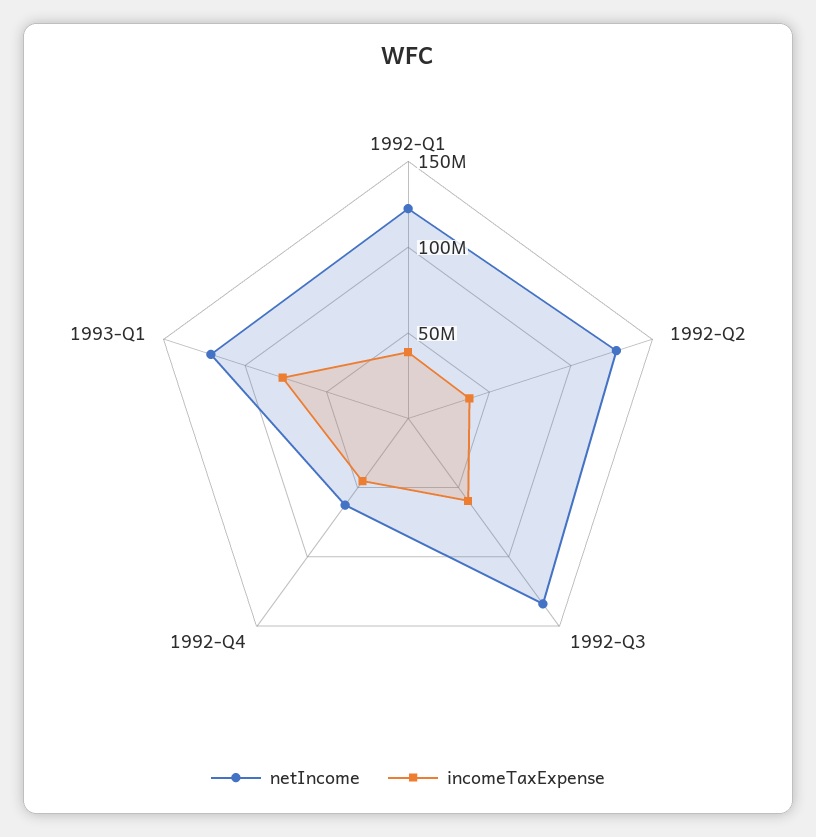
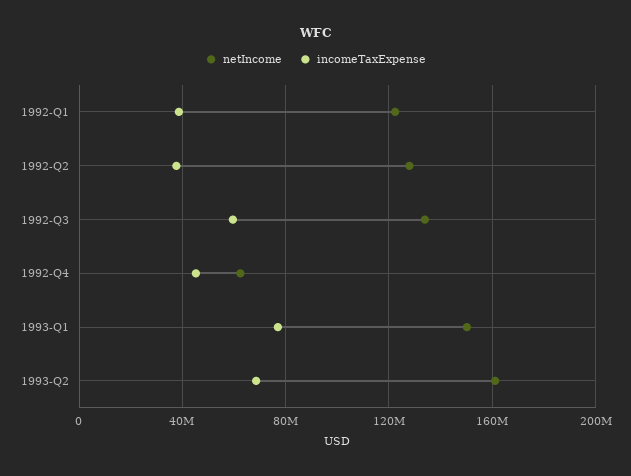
netIncome, 1993-Q1: 120000000 -> 150000000
netIncome, 1993-Q2: none -> 160000000
incomeTaxExpense, 1993-Q2: none -> 70000000

